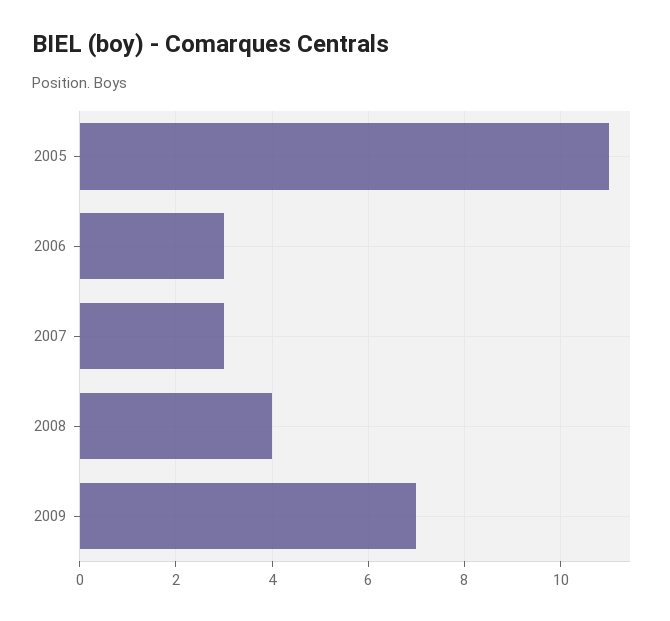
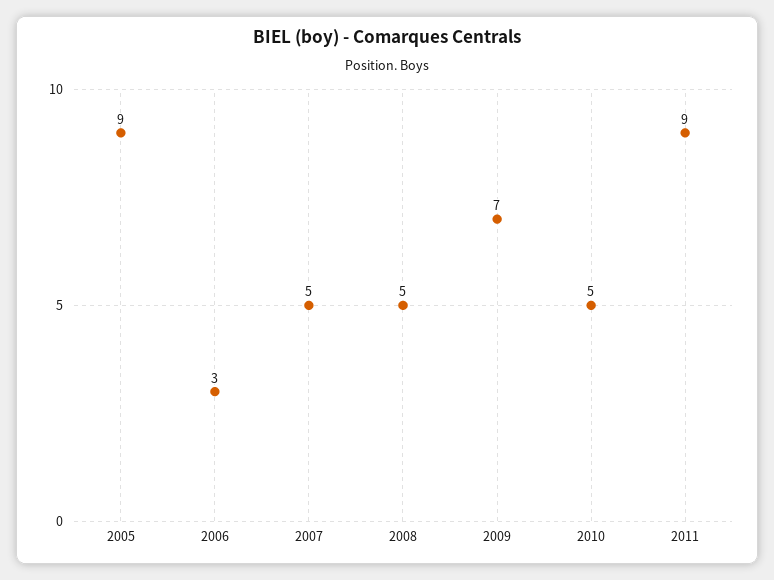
2005: 11 -> 9
2007: 3 -> 5
2008: 4 -> 5
2010: none -> 5
2011: none -> 9

